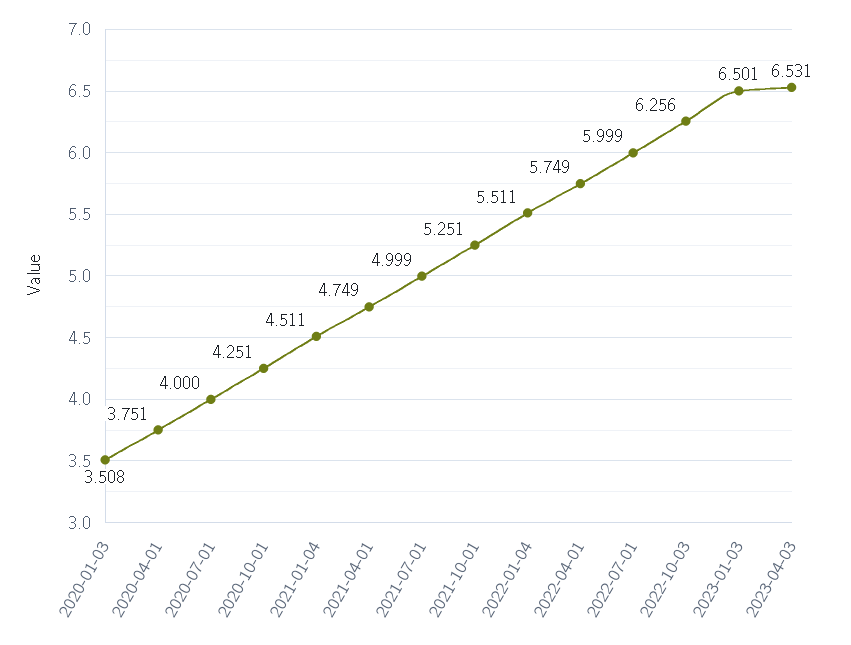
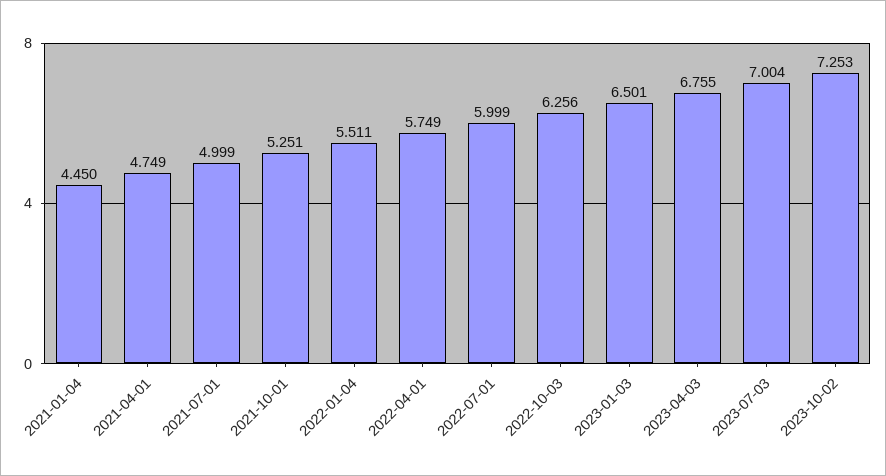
2020-01-03: 3.508 -> none
2020-04-01: 3.751 -> none
2020-07-01: 4 -> none
2020-10-01: 4.251 -> none
2021-01-04: 4.511 -> 4.45
2023-04-03: 6.531 -> 6.755
2023-07-03: none -> 7.004
2023-10-02: none -> 7.253

